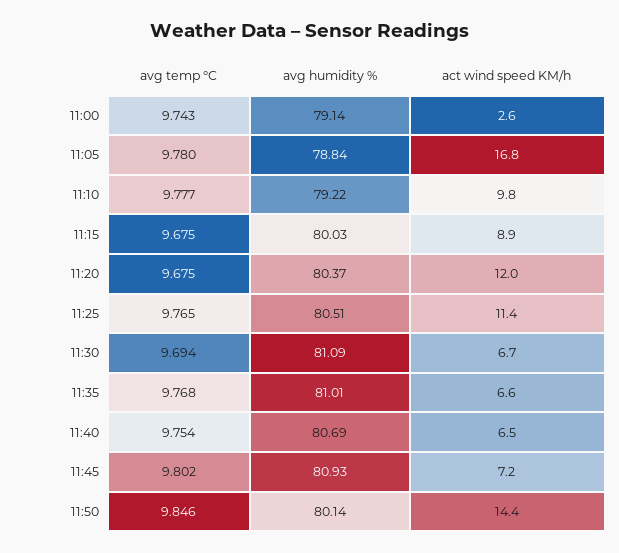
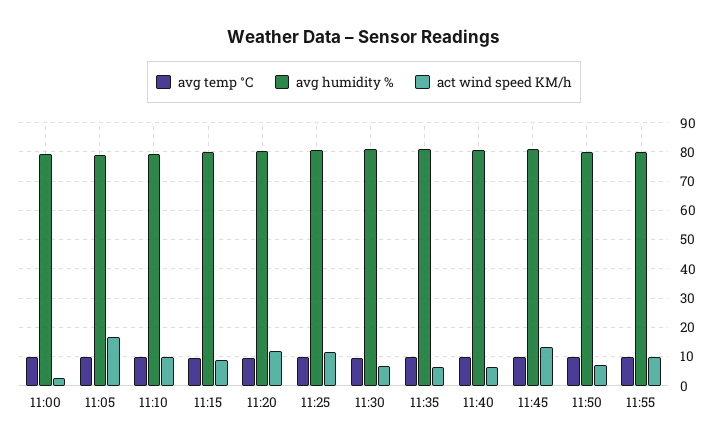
act wind speed KM/h, 11:45: 7.2 -> 12.5
act wind speed KM/h, 11:50: 14.4 -> 7.5
avg temp °C, 11:55: none -> 10
avg humidity %, 11:55: none -> 80
act wind speed KM/h, 11:55: none -> 10

